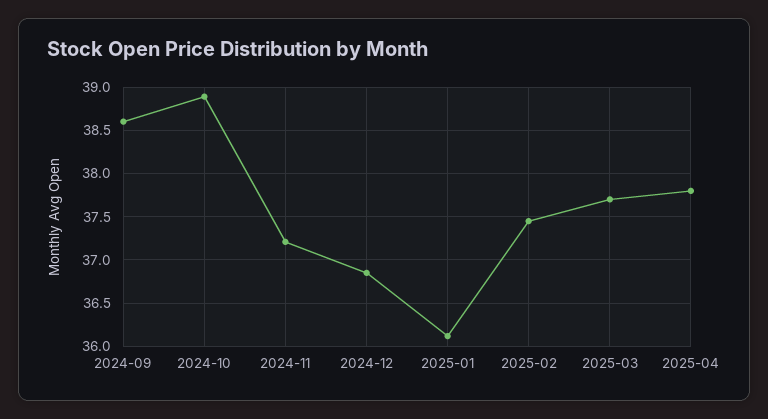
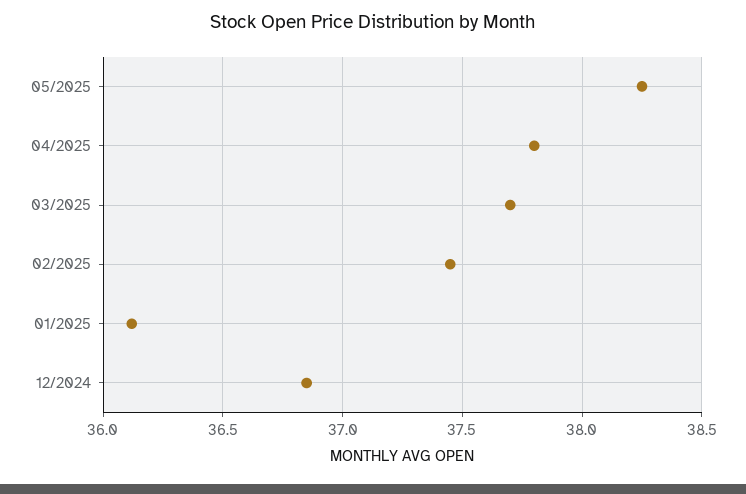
2024-09: 38.6 -> none
2024-10: 38.9 -> none
2024-11: 37.2 -> none
05/2025: none -> 38.25

